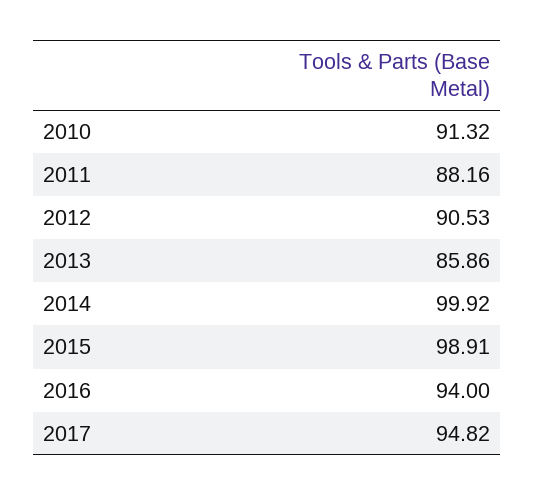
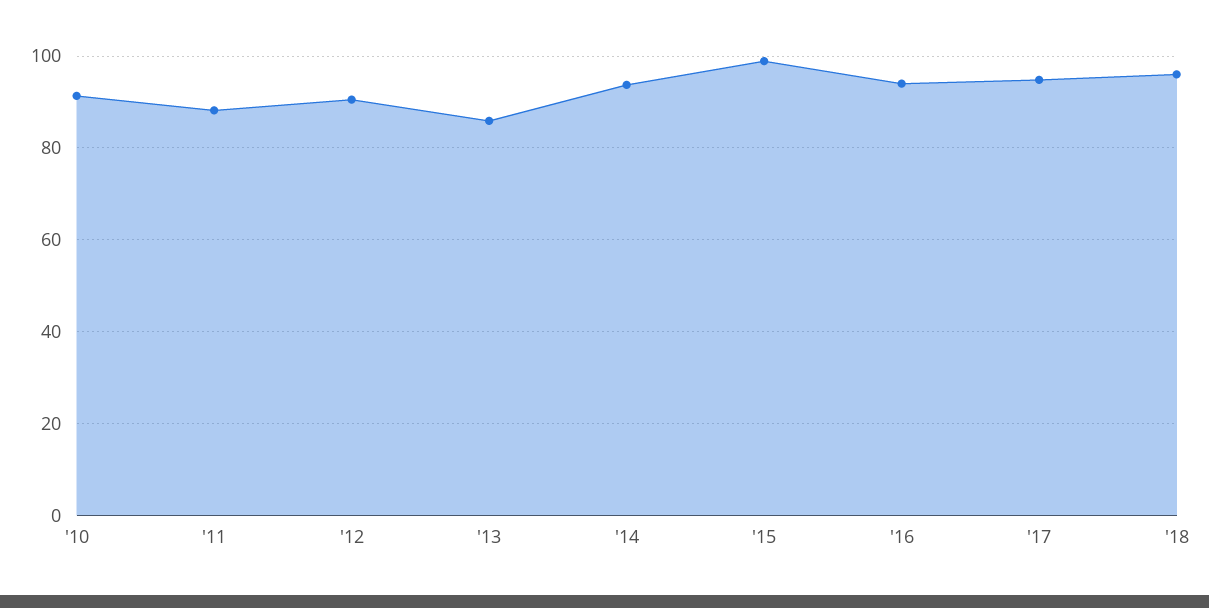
2014: 99.92 -> 94
'18: none -> 96

